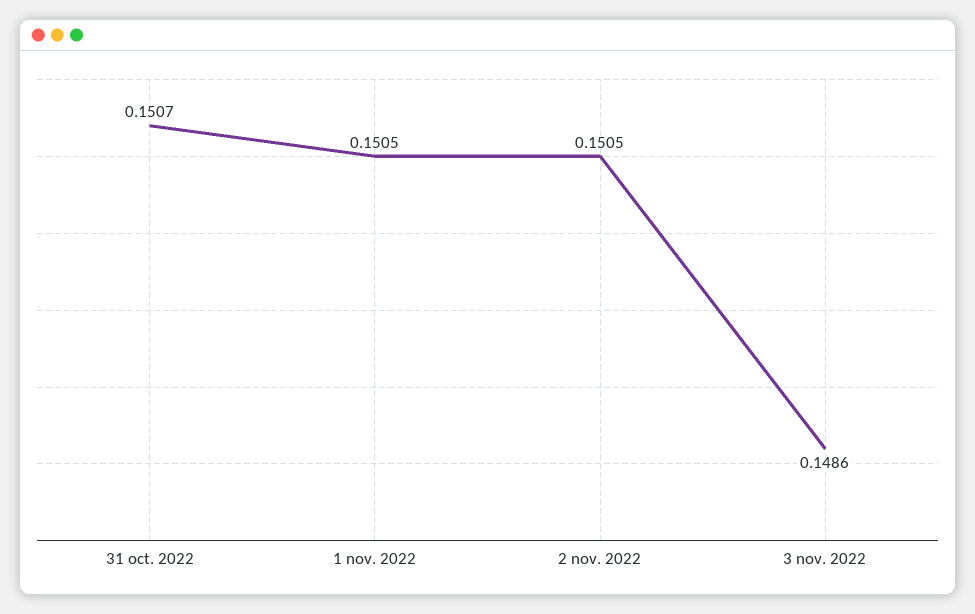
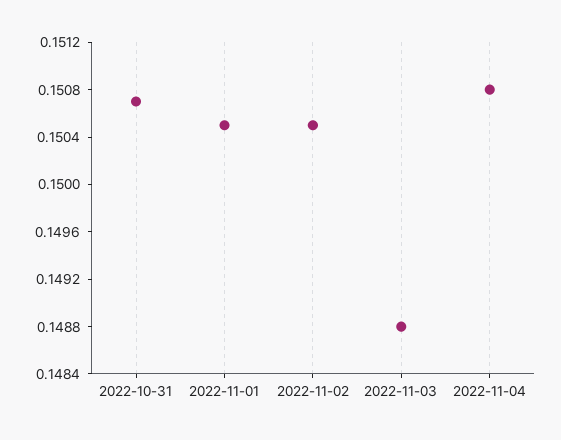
3 nov. 2022: 0.1486 -> 0.1488
2022-11-04: none -> 0.1508

